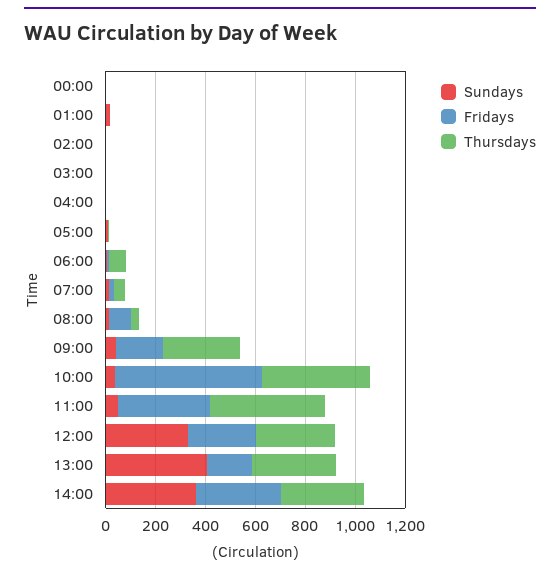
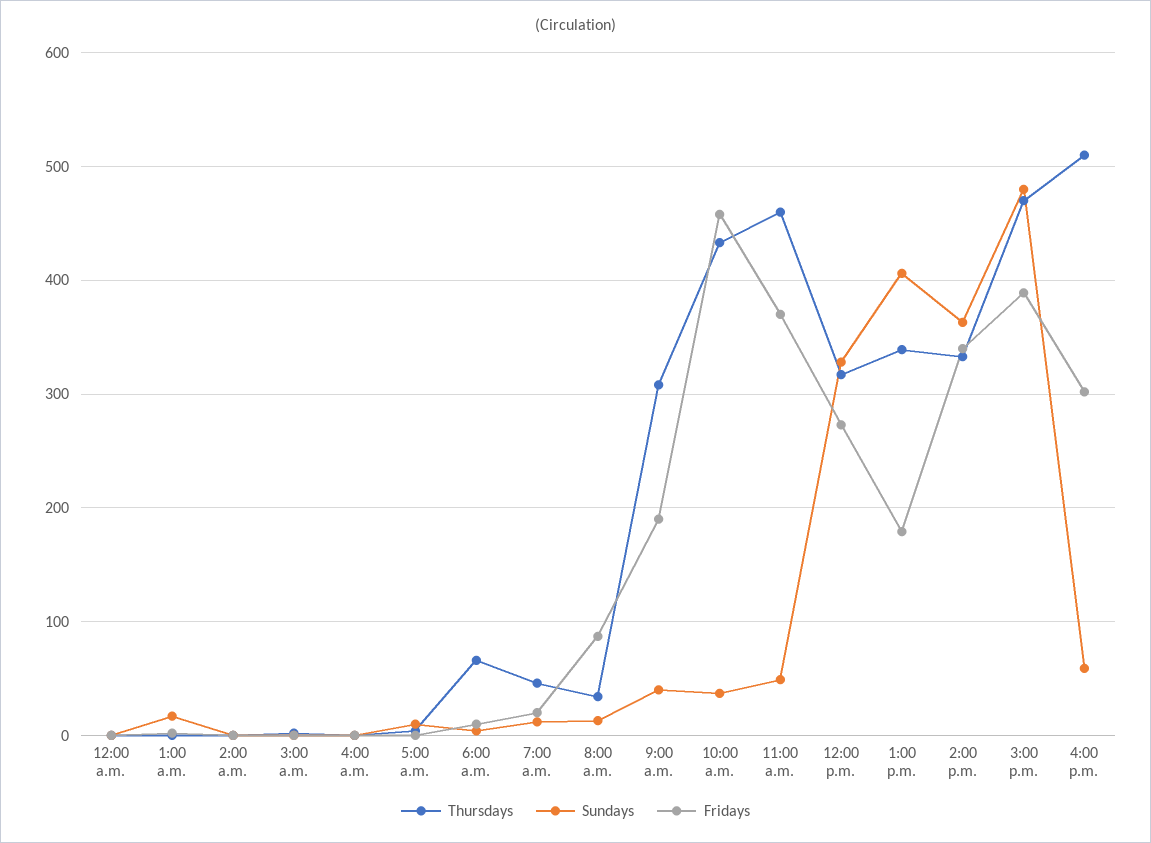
Fridays, 10:00: 600 -> 460
Thursdays, 3:00 p.m.: none -> 470
Sundays, 3:00 p.m.: none -> 480
Fridays, 3:00 p.m.: none -> 390
Thursdays, 4:00 p.m.: none -> 510
Sundays, 4:00 p.m.: none -> 60
Fridays, 4:00 p.m.: none -> 300

